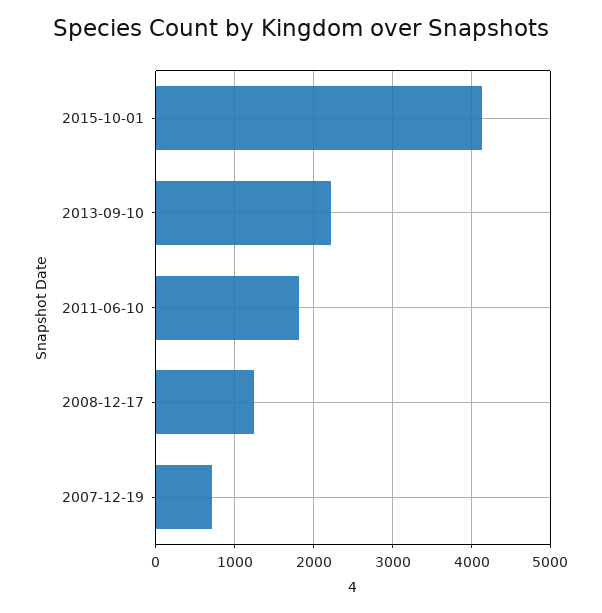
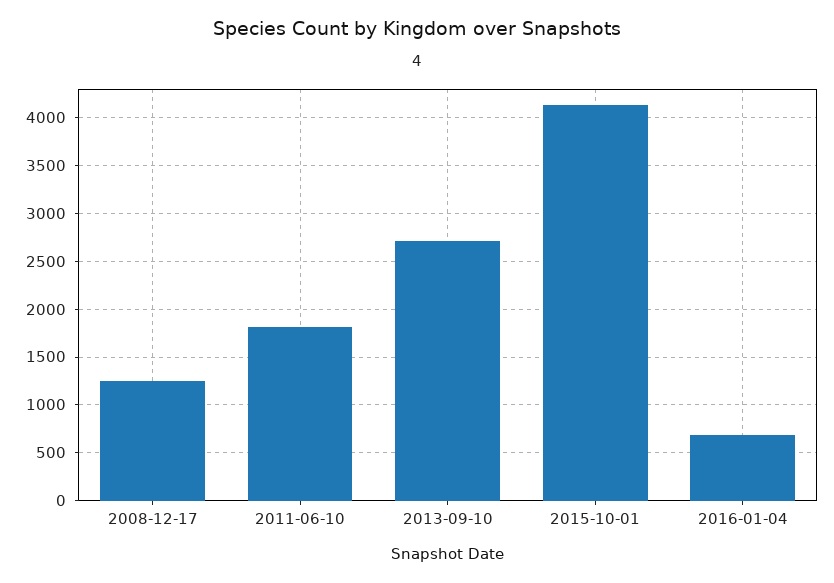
2013-09-10: 2200 -> 2700
2007-12-19: 700 -> none
2016-01-04: none -> 700

